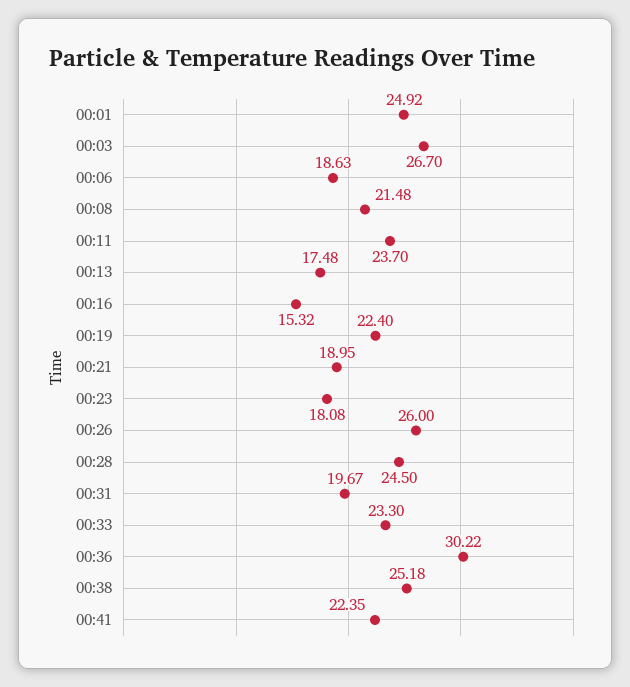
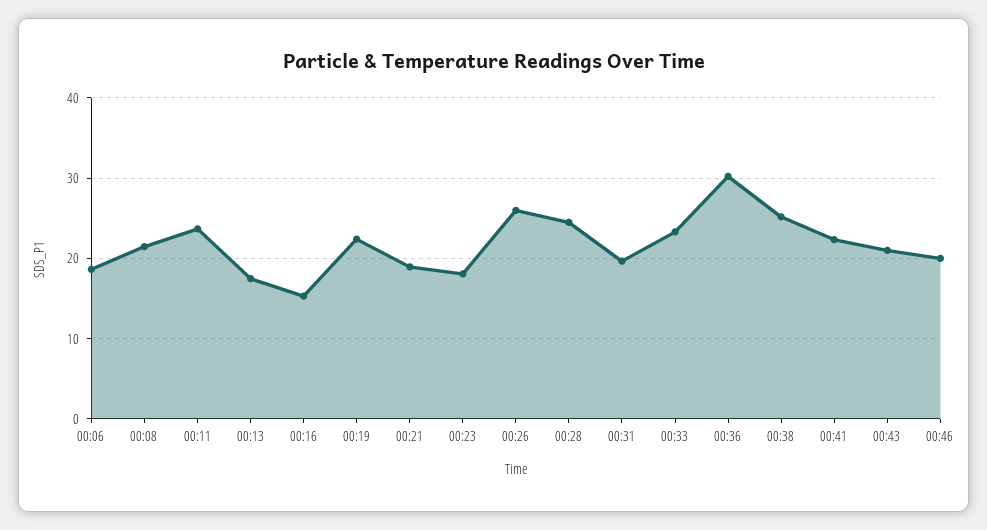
00:01: 24.92 -> none
00:03: 26.7 -> none
00:43: none -> 21
00:46: none -> 20

